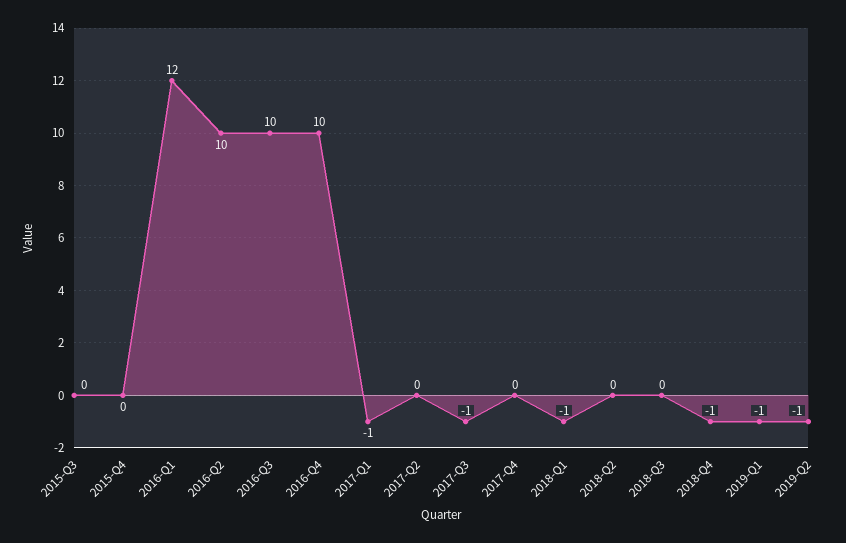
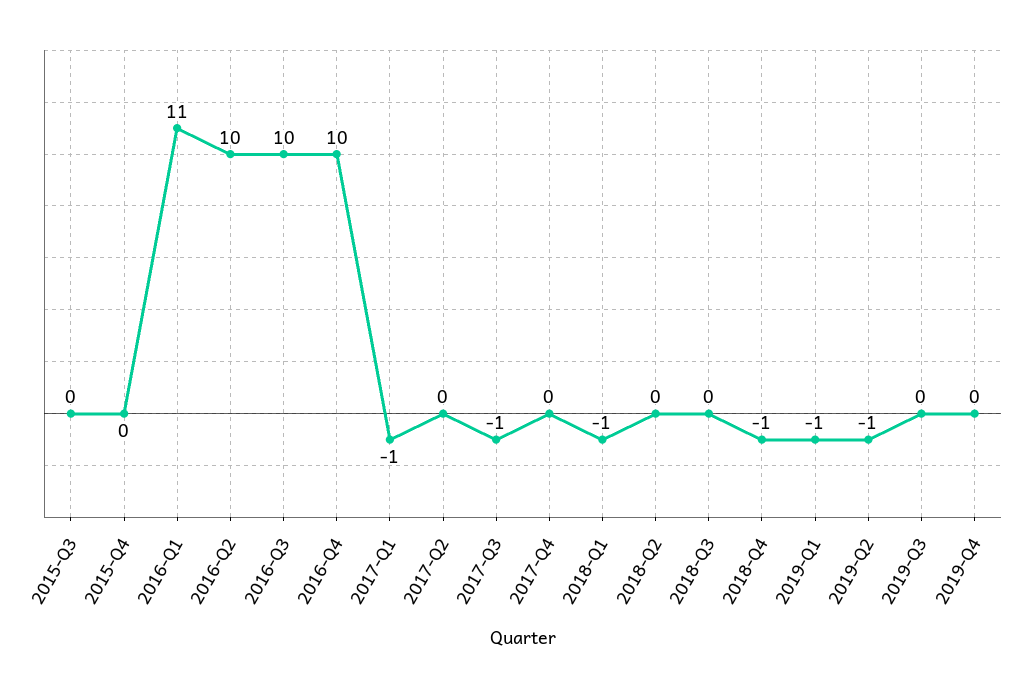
2016-Q1: 12 -> 11
2019-Q3: none -> 0
2019-Q4: none -> 0

